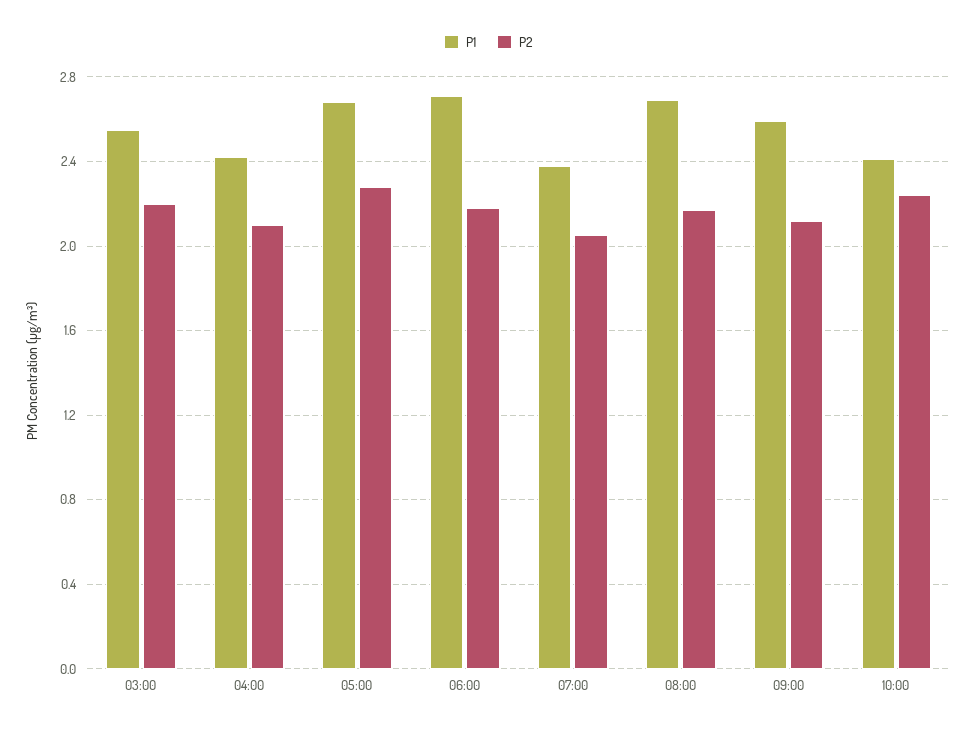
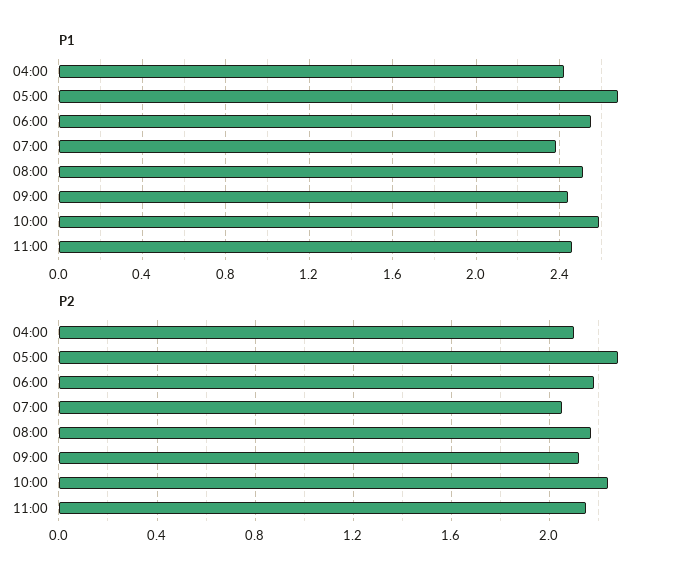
P1, 03:00: 2.55 -> none
P2, 03:00: 2.2 -> none
P1, 06:00: 2.7 -> 2.55
P1, 08:00: 2.7 -> 2.5
P1, 09:00: 2.6 -> 2.45
P1, 10:00: 2.4 -> 2.6
P1, 11:00: none -> 2.45
P2, 11:00: none -> 2.15

